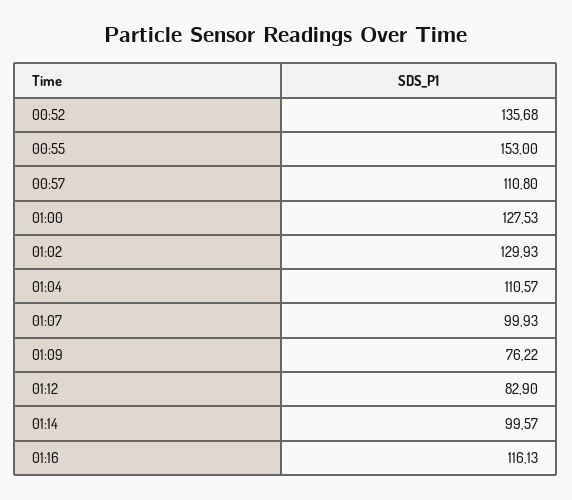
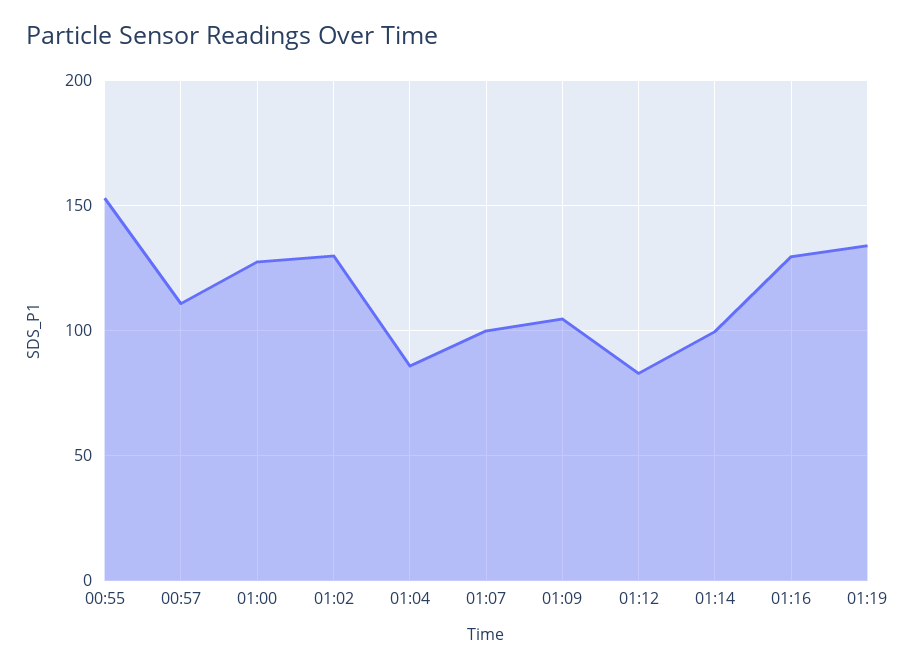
00:52: 135.68 -> none
01:04: 110.57 -> 85
01:09: 76.22 -> 105
01:16: 116.13 -> 130
01:19: none -> 135

